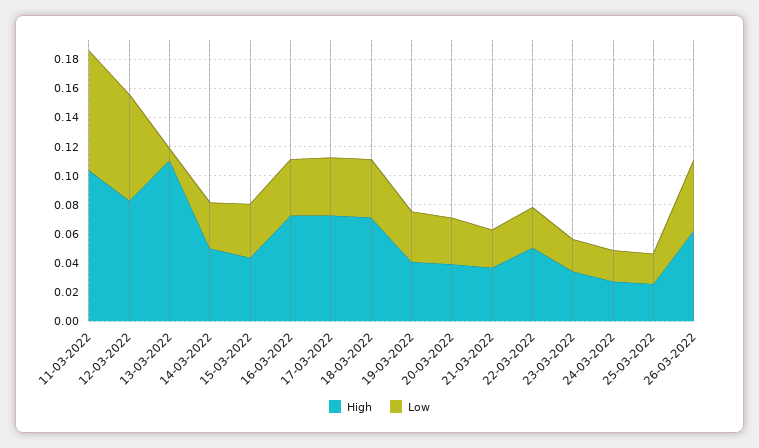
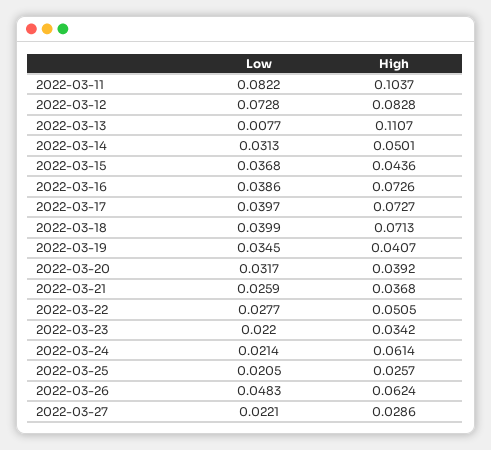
High, 24-03-2022: 0.03 -> 0.0614
Low, 2022-03-27: none -> 0.0221
High, 2022-03-27: none -> 0.0286

